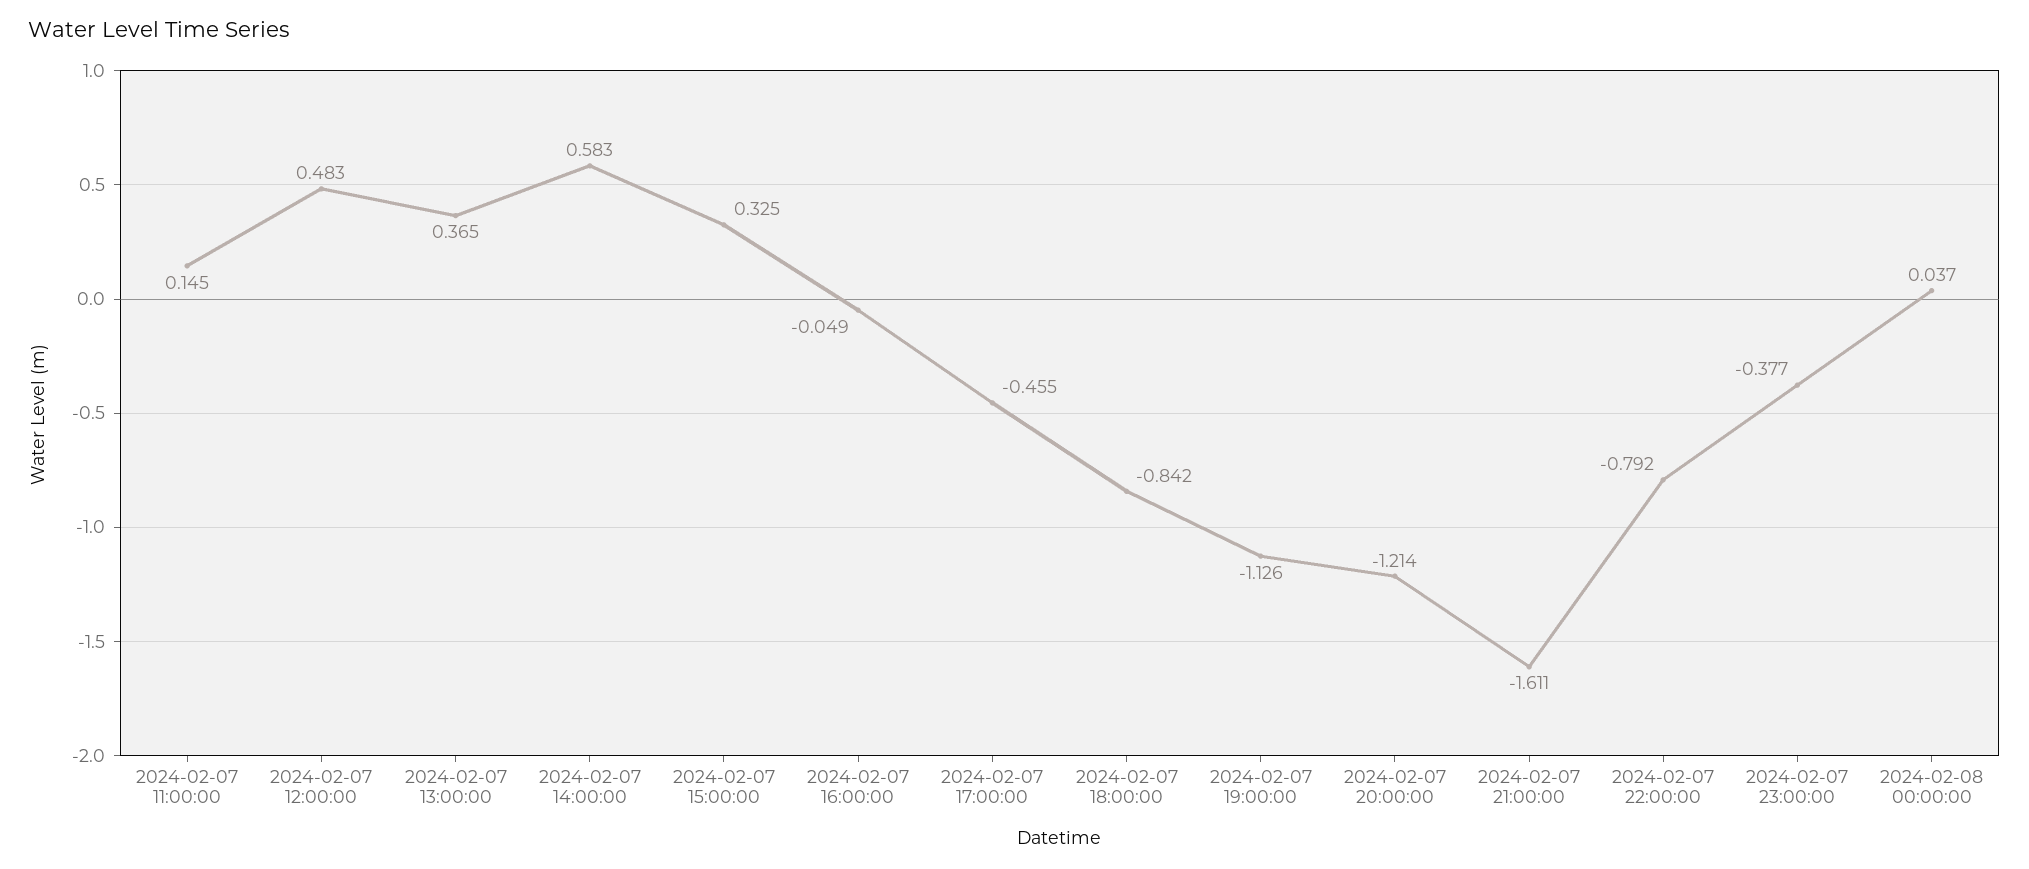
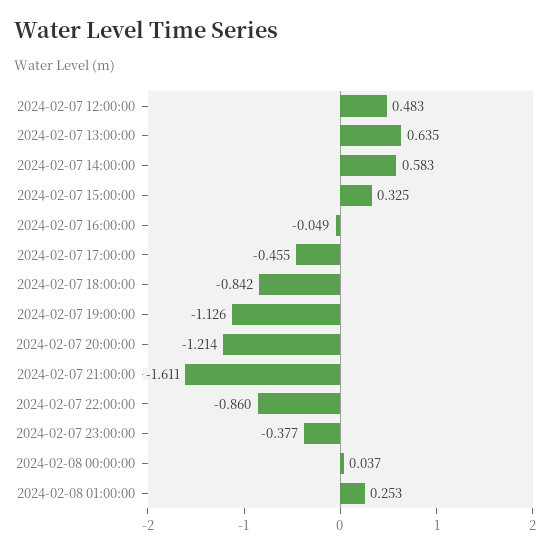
2024-02-07 11:00:00: 0.145 -> none
2024-02-07 13:00:00: 0.365 -> 0.635
2024-02-07 22:00:00: -0.792 -> -0.86
2024-02-08 01:00:00: none -> 0.253

